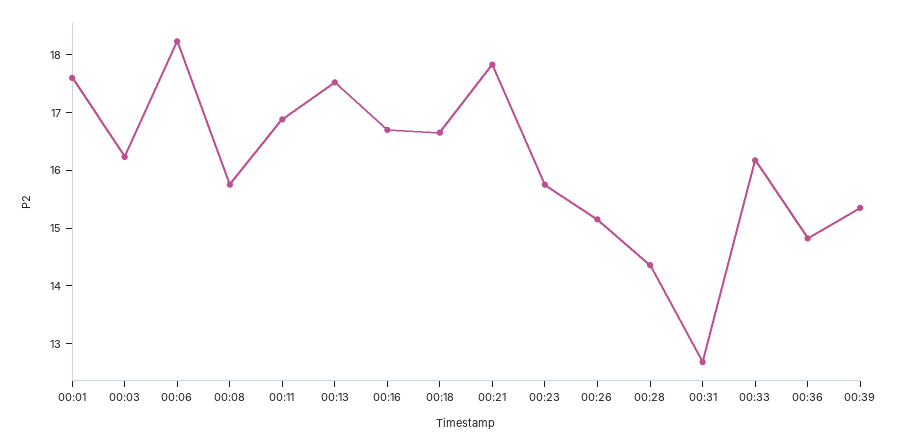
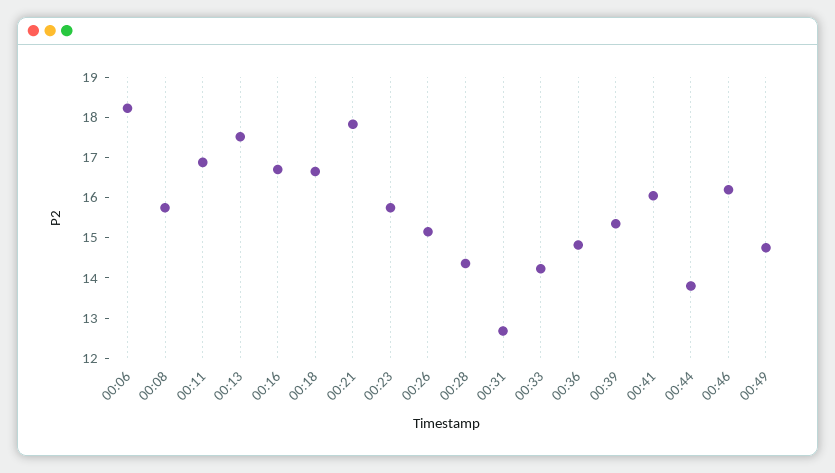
00:01: 17.6 -> none
00:03: 16.2 -> none
00:33: 16.2 -> 14.2
00:41: none -> 16
00:44: none -> 13.8
00:46: none -> 16.2
00:49: none -> 14.8

